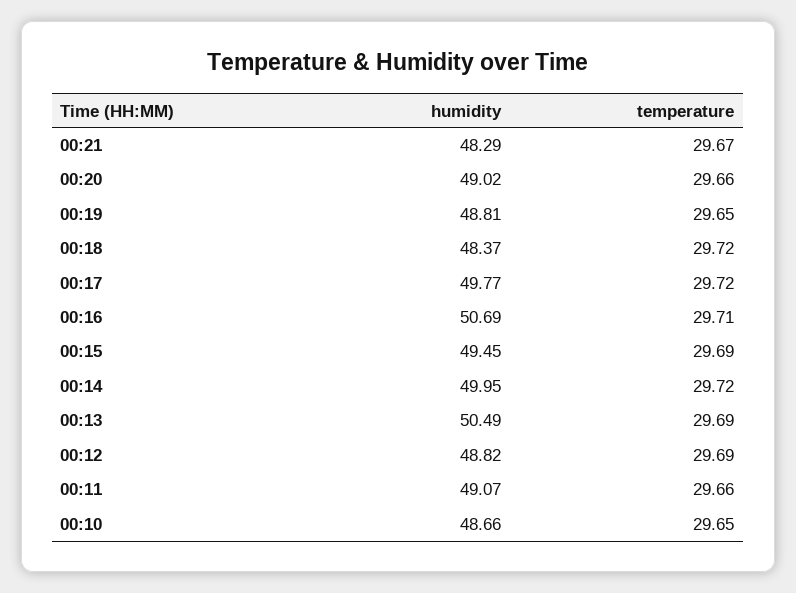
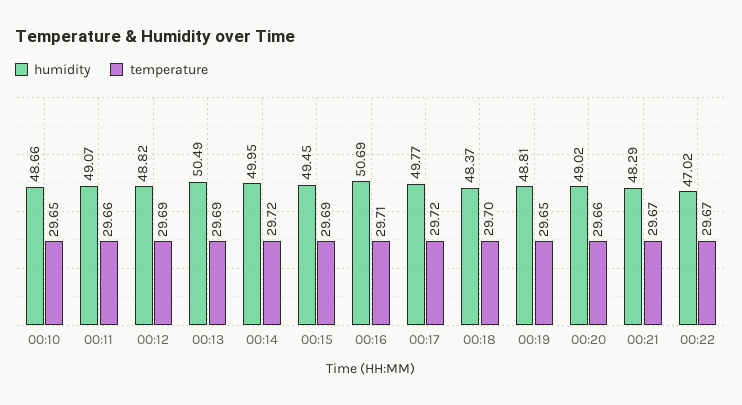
temperature, 00:18: 29.72 -> 29.7
humidity, 00:22: none -> 47.02
temperature, 00:22: none -> 29.67

